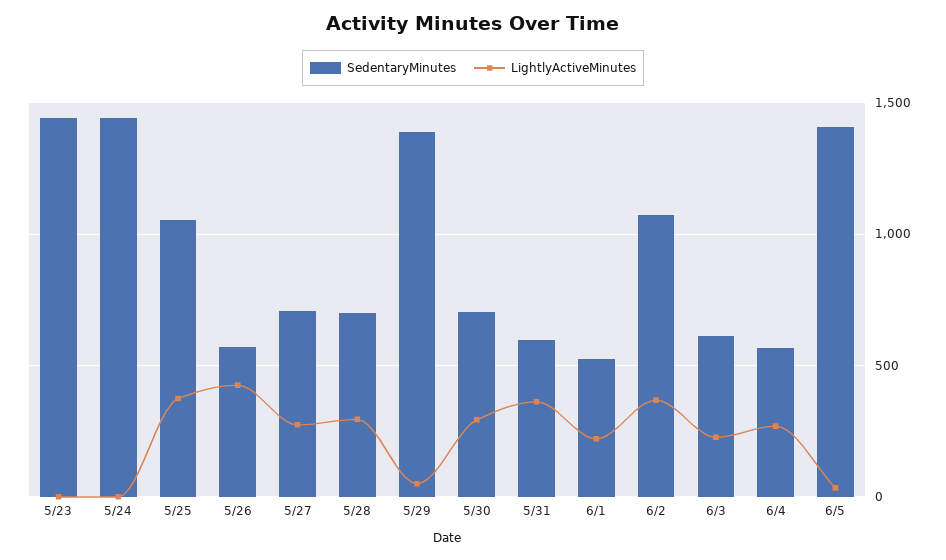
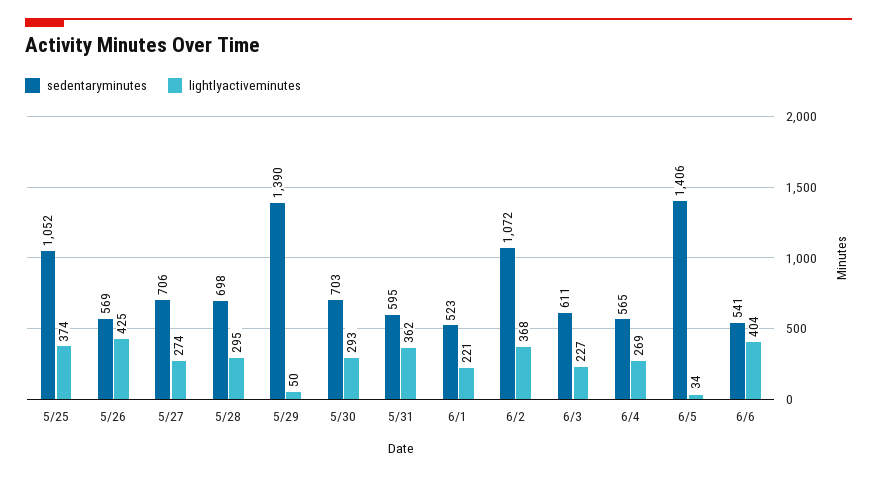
SedentaryMinutes, 5/23: 1450 -> none
LightlyActiveMinutes, 5/23: 0 -> none
SedentaryMinutes, 5/24: 1450 -> none
LightlyActiveMinutes, 5/24: 0 -> none
SedentaryMinutes, 6/6: none -> 541
LightlyActiveMinutes, 6/6: none -> 404

